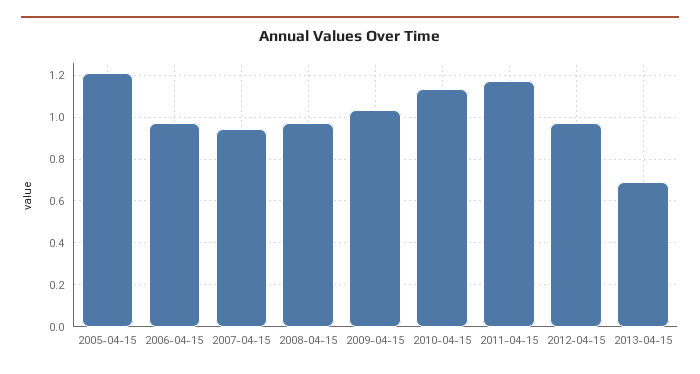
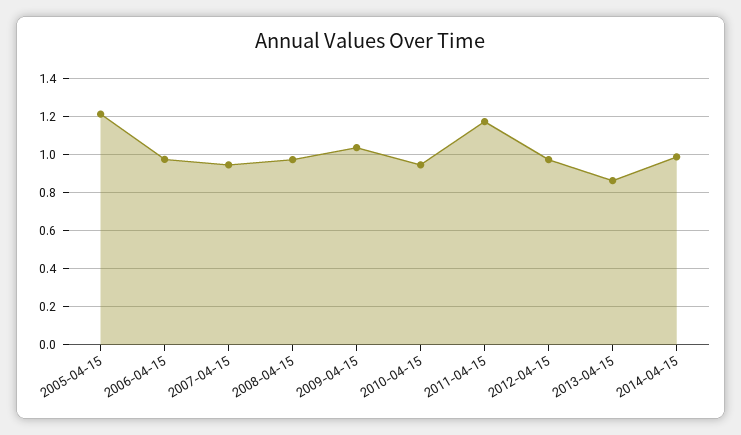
2010-04-15: 1.15 -> 0.95
2013-04-15: 0.7 -> 0.85
2014-04-15: none -> 1

